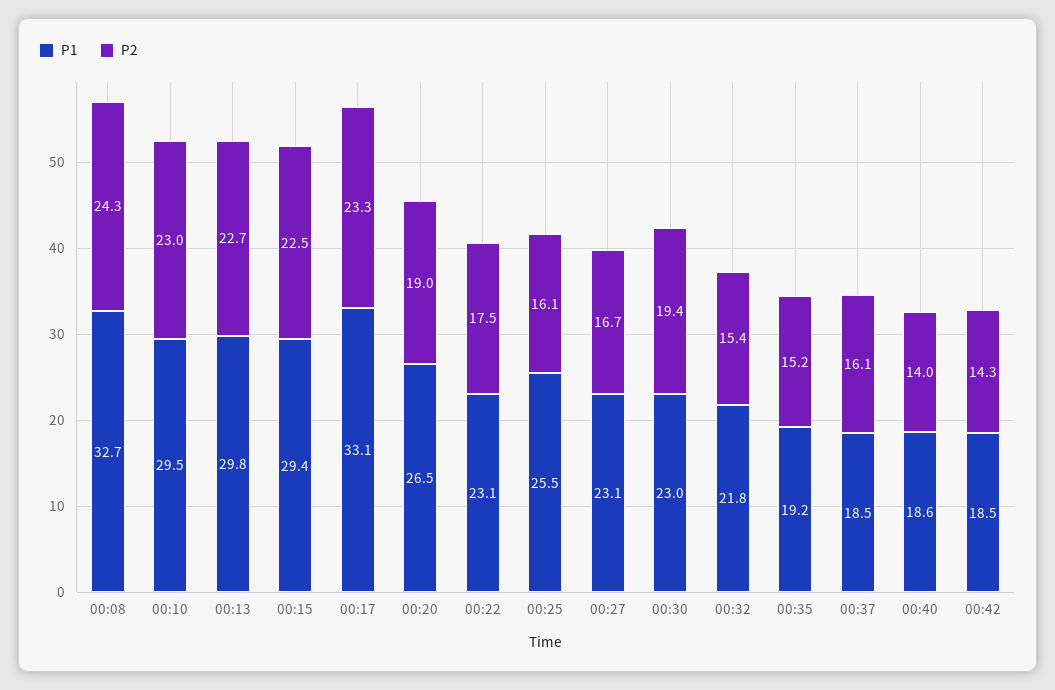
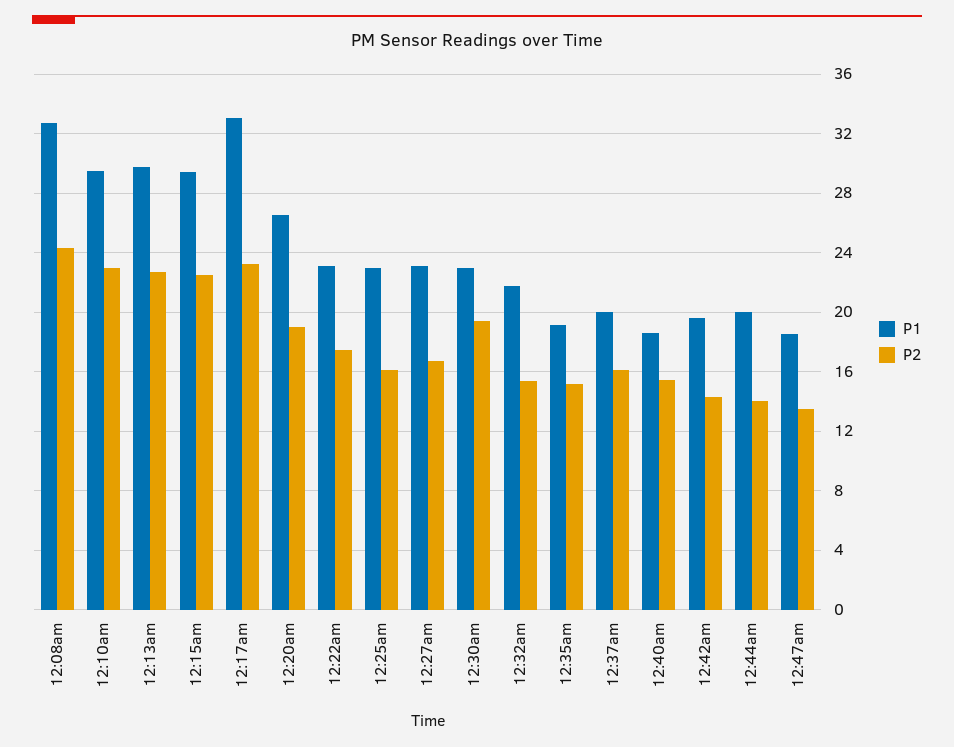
P1, 00:25: 25.5 -> 23
P1, 00:37: 18.5 -> 20
P2, 00:40: 14 -> 15.5
P1, 00:42: 18.5 -> 19.5
P1, 12:44am: none -> 20
P2, 12:44am: none -> 14
P1, 12:47am: none -> 18.5
P2, 12:47am: none -> 13.5

